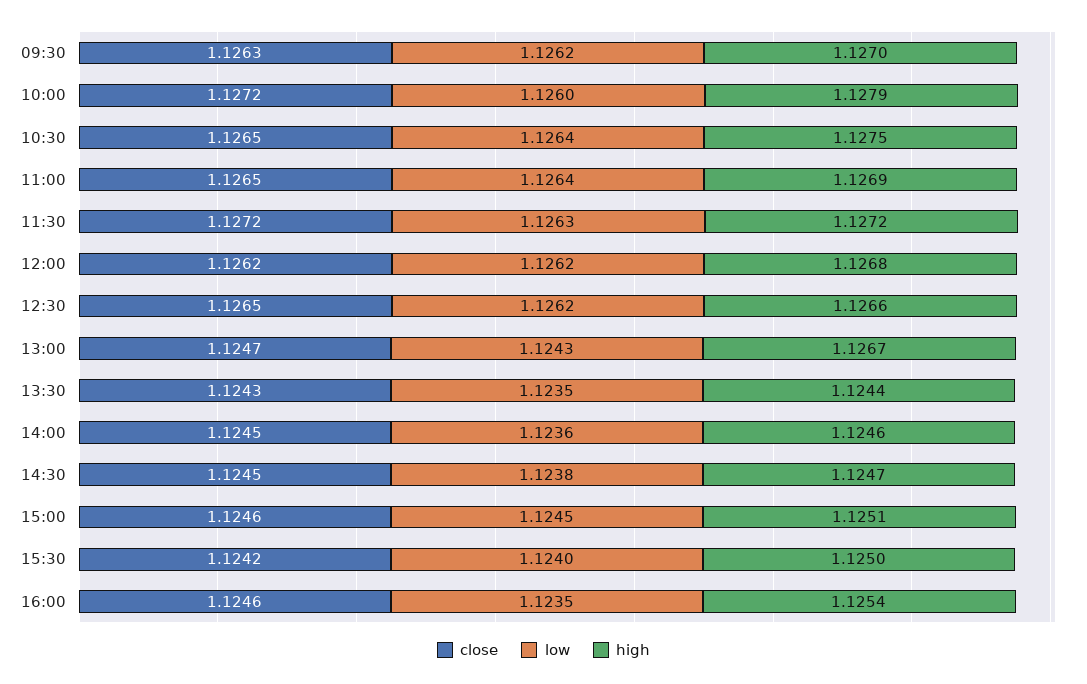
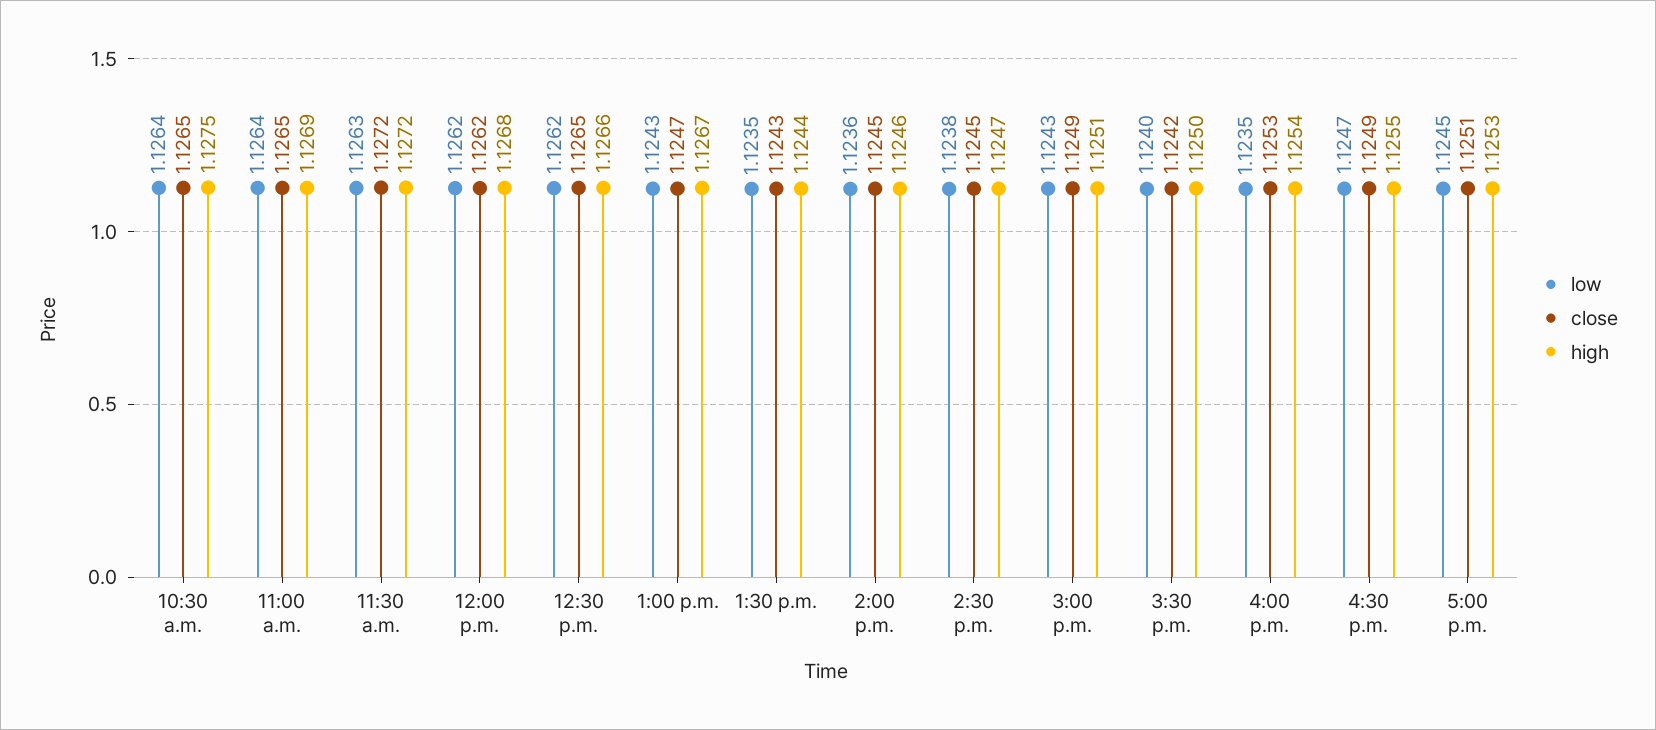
close, 09:30: 1.1263 -> none
low, 09:30: 1.1262 -> none
high, 09:30: 1.127 -> none
close, 10:00: 1.1272 -> none
low, 10:00: 1.126 -> none
high, 10:00: 1.1279 -> none
close, 15:00: 1.1246 -> 1.1249
low, 15:00: 1.1245 -> 1.1243
close, 16:00: 1.1246 -> 1.1253
low, 4:30 p.m.: none -> 1.1247
close, 4:30 p.m.: none -> 1.1249
high, 4:30 p.m.: none -> 1.1255
low, 5:00 p.m.: none -> 1.1245
close, 5:00 p.m.: none -> 1.1251
high, 5:00 p.m.: none -> 1.1253

